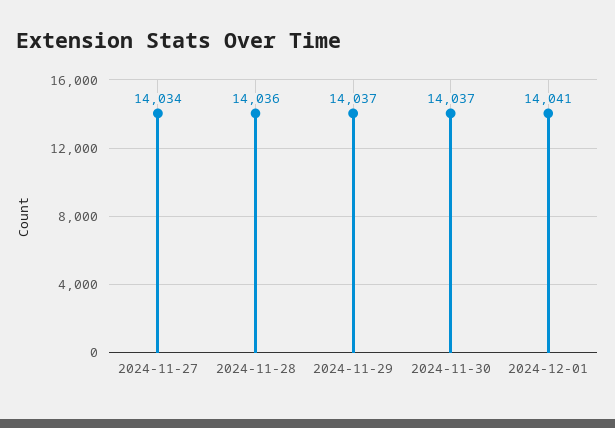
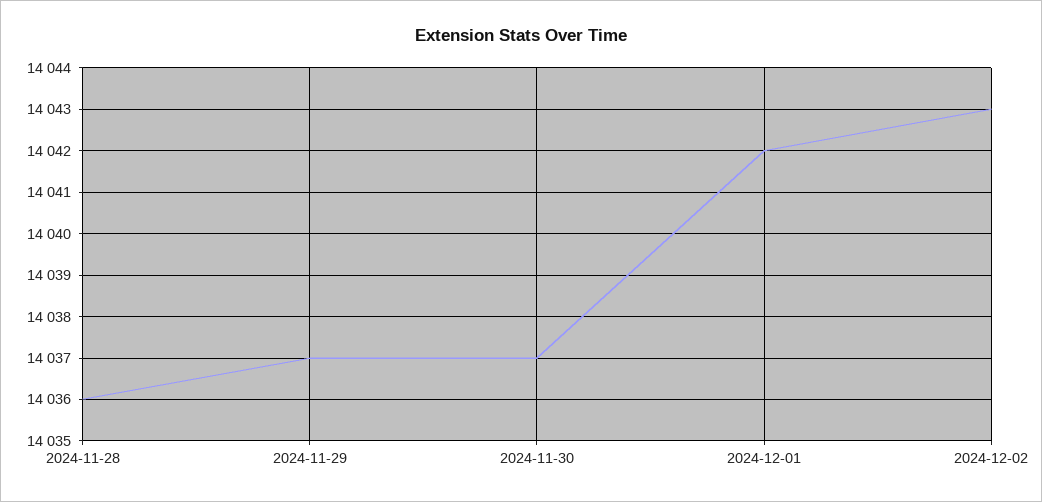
2024-11-27: 14034 -> none
2024-12-01: 14041 -> 14042
2024-12-02: none -> 14043

